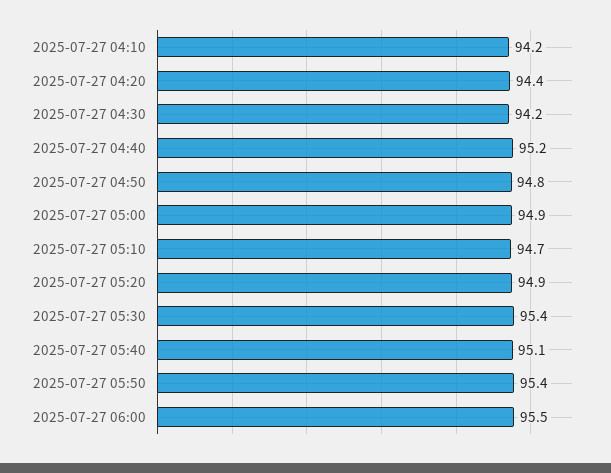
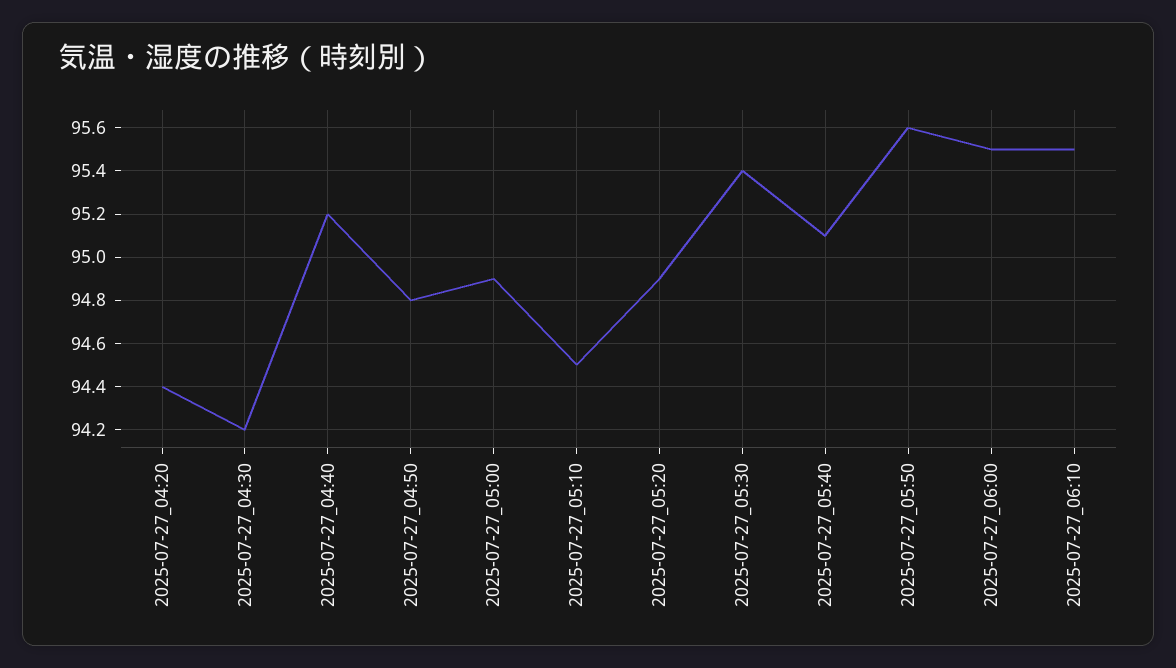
2025-07-27 04:10: 94.2 -> none
2025-07-27 05:10: 94.7 -> 94.5
2025-07-27 05:50: 95.4 -> 95.6
2025-07-27_06:10: none -> 95.5

